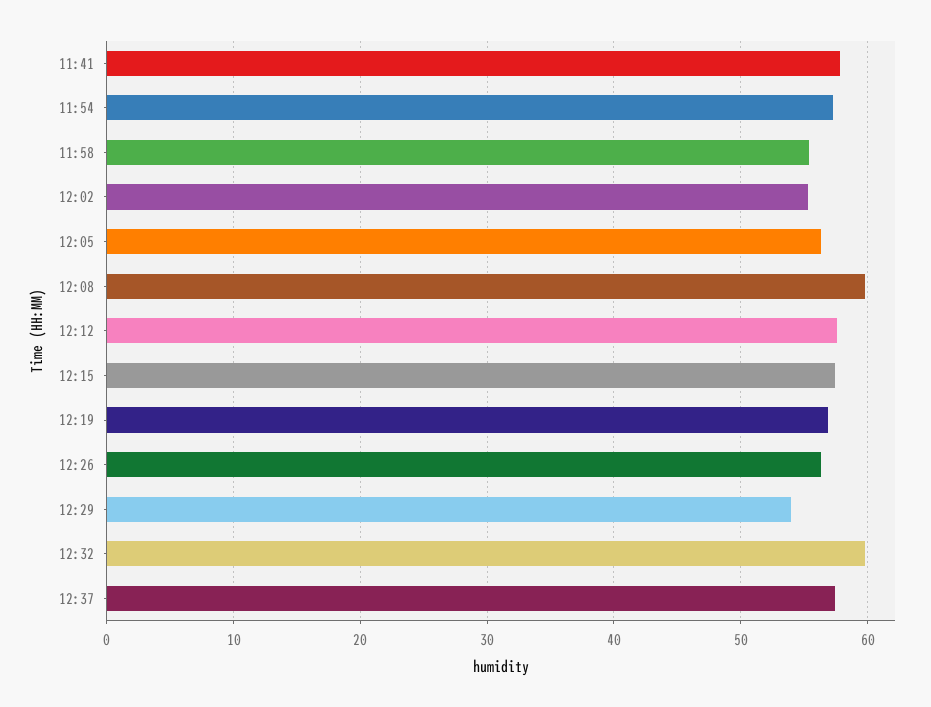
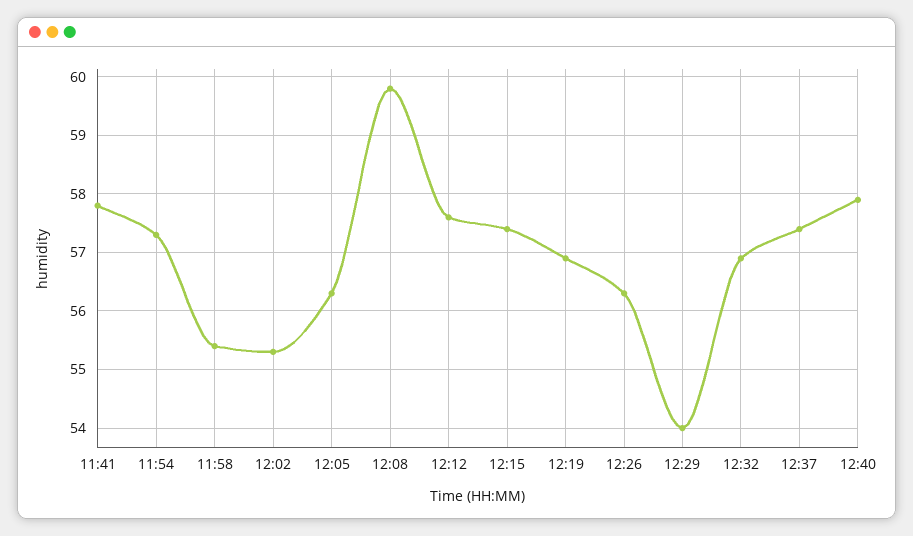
12:32: 60 -> 57
12:40: none -> 58

